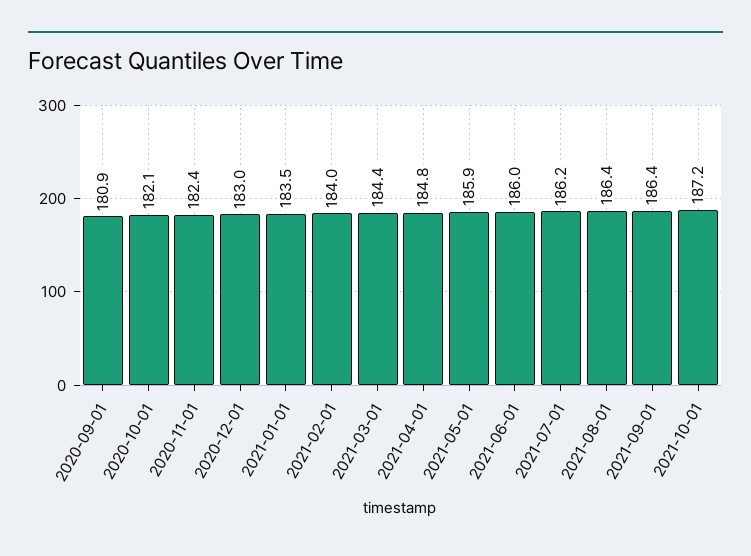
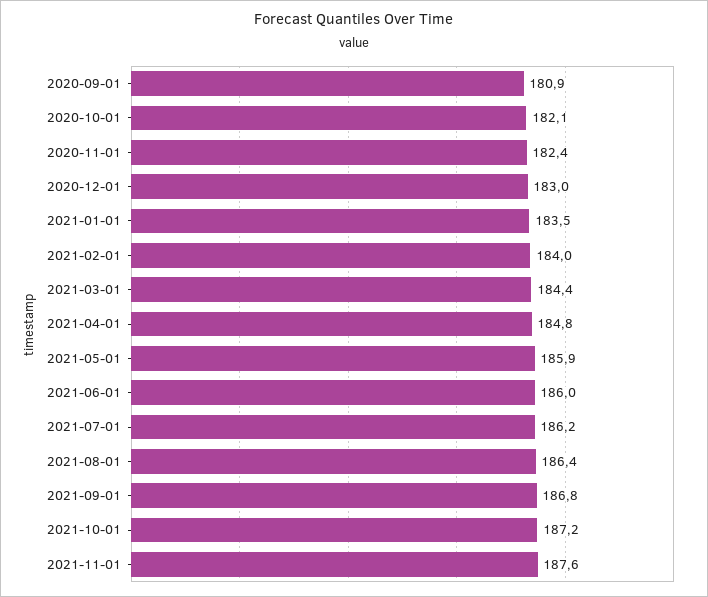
2021-09-01: 186.4 -> 186.8
2021-11-01: none -> 187.6

